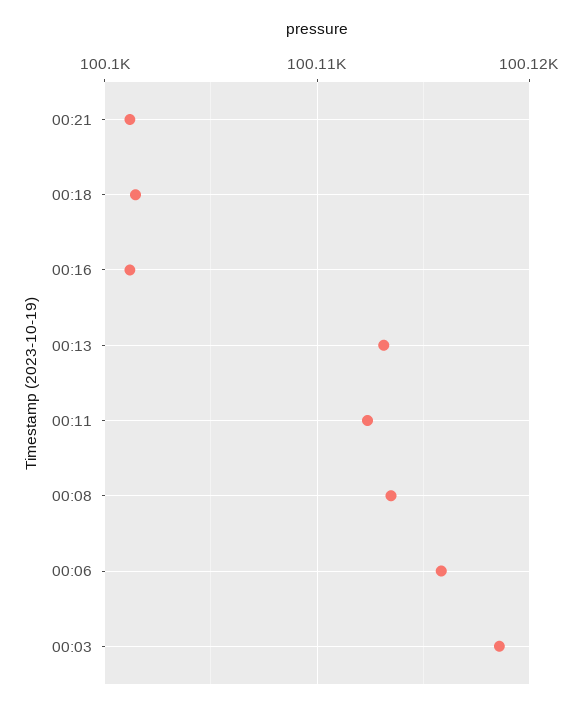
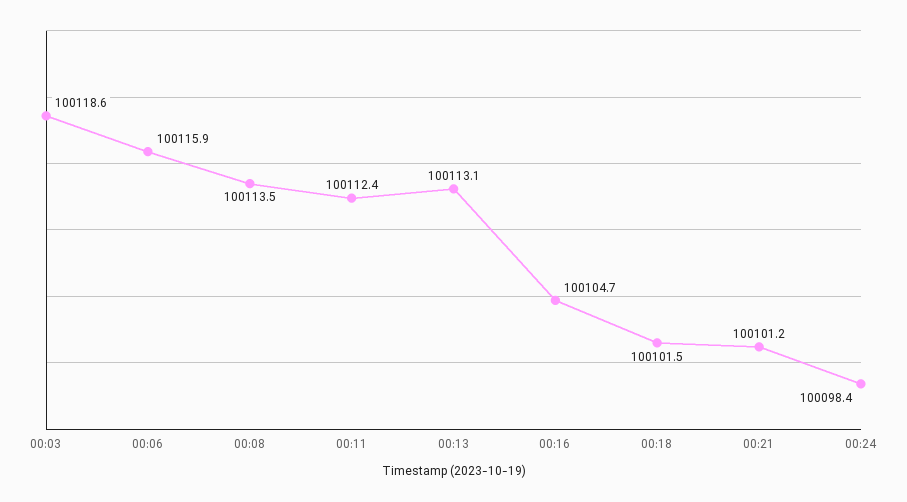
00:16: 100101 -> 100104.7
00:24: none -> 100098.4

